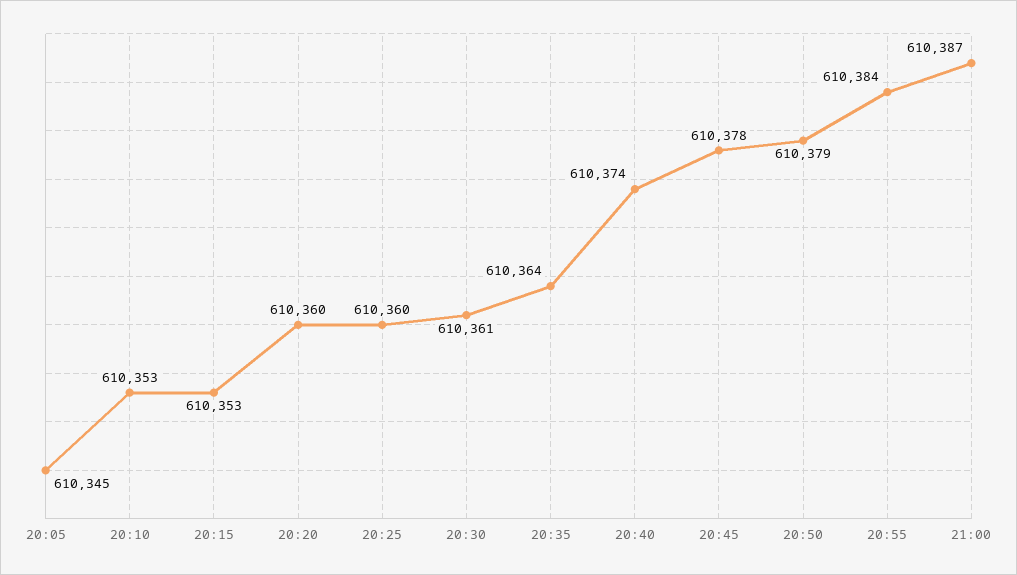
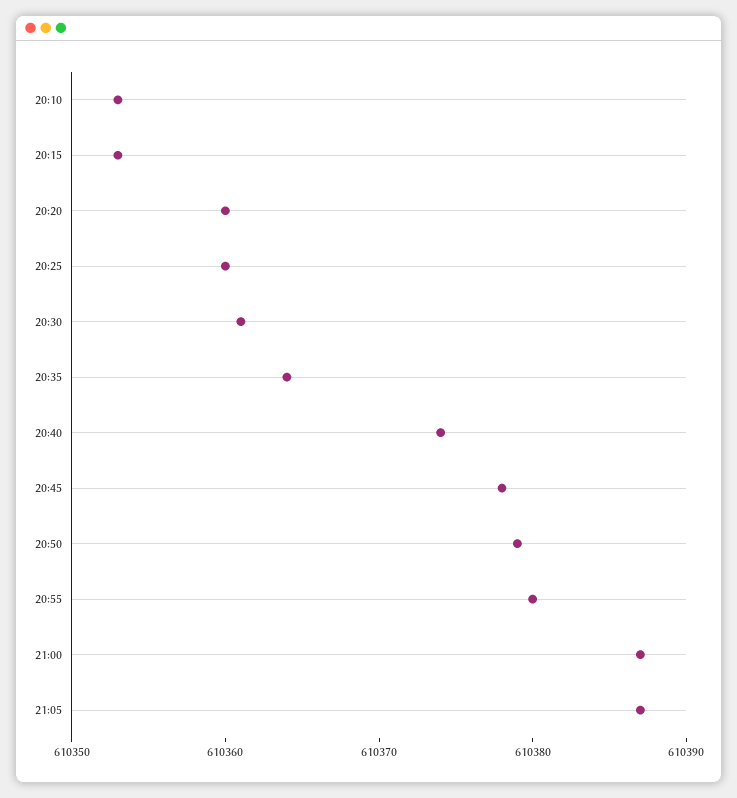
20:05: 610345 -> none
20:55: 610384 -> 610380
21:05: none -> 610387

